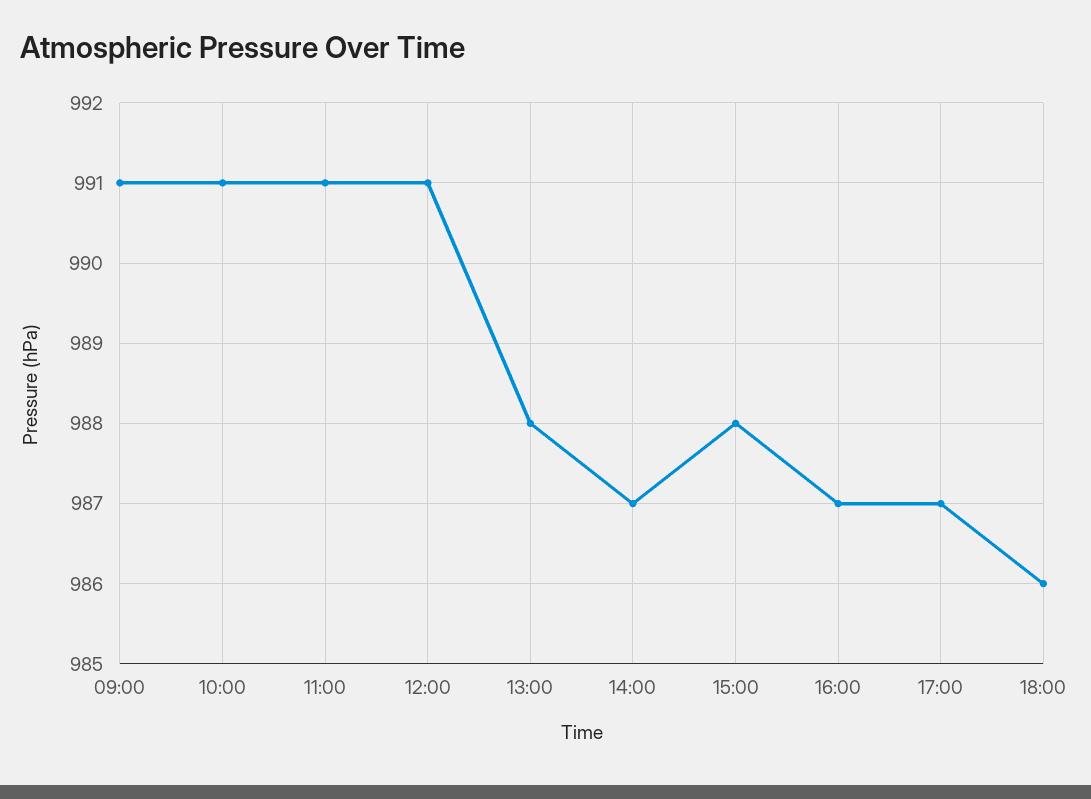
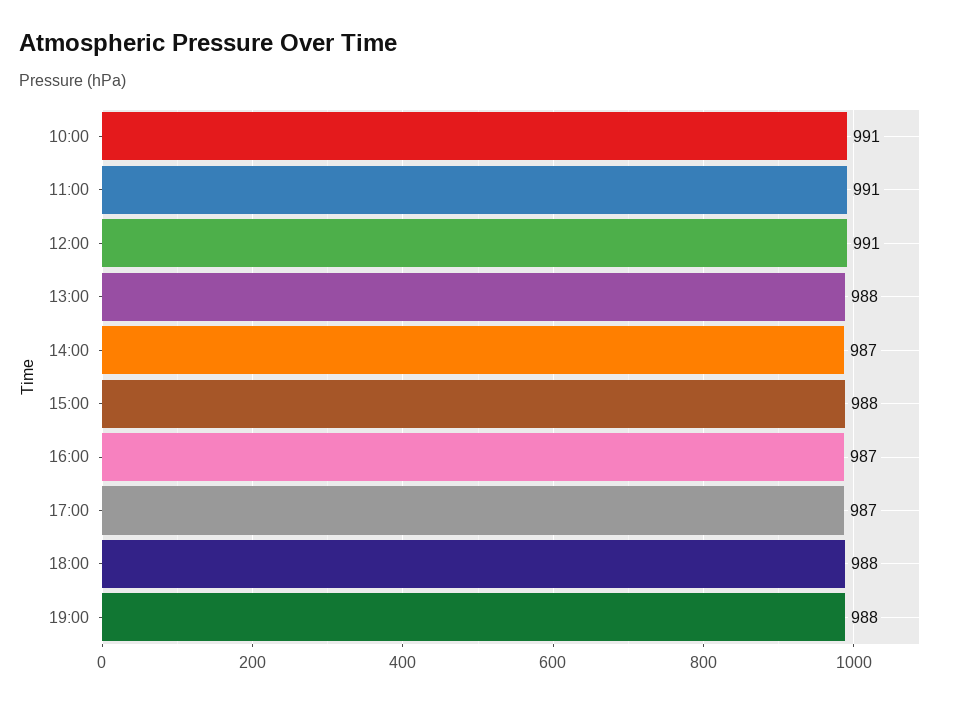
09:00: 991 -> none
18:00: 986 -> 988
19:00: none -> 988

